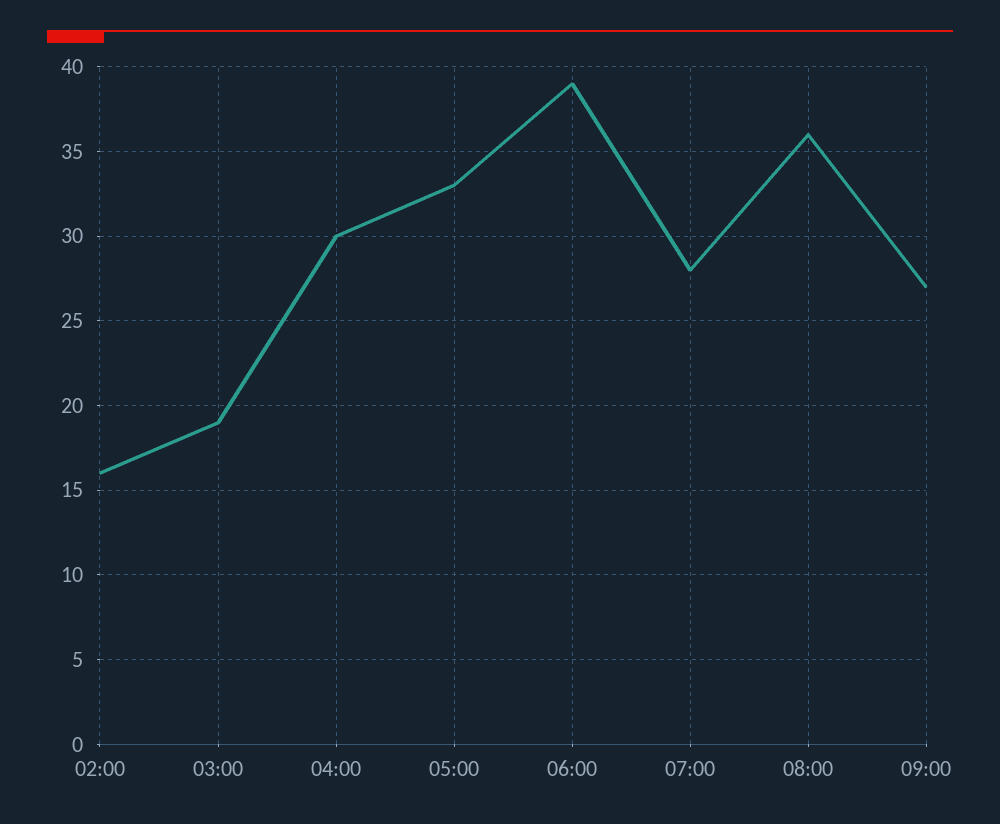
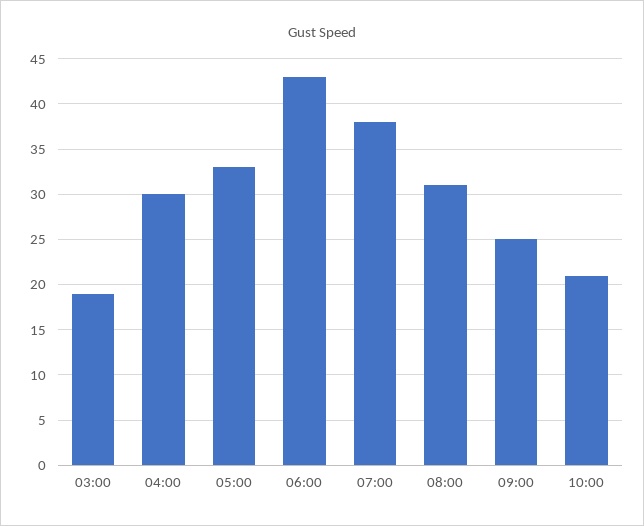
02:00: 16 -> none
06:00: 39 -> 43
07:00: 28 -> 38
08:00: 36 -> 31
09:00: 27 -> 25
10:00: none -> 21

